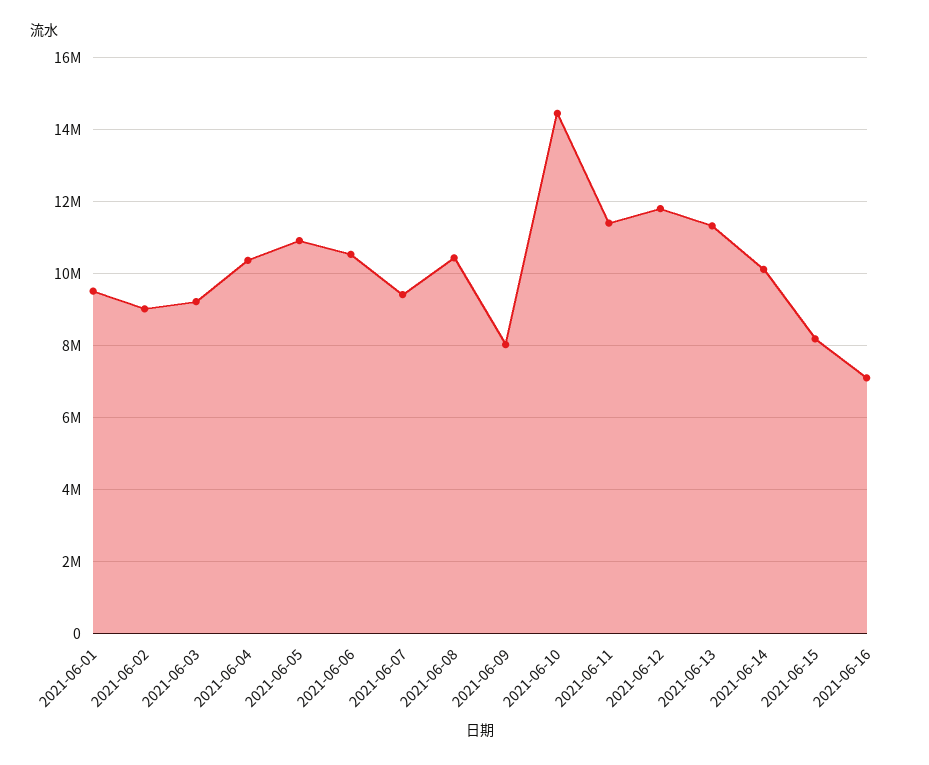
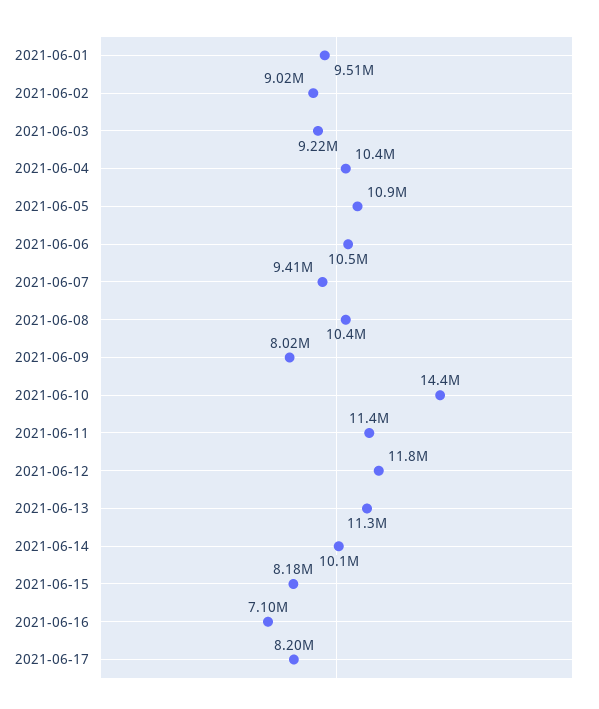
2021-06-17: none -> 8200000

